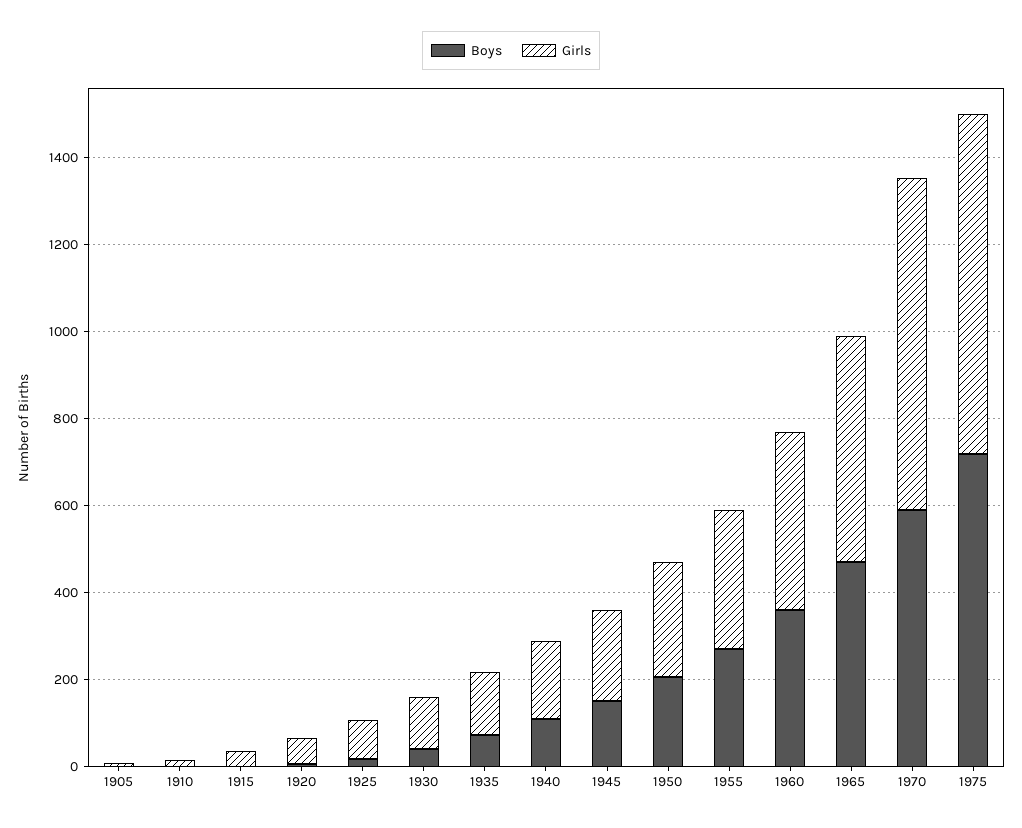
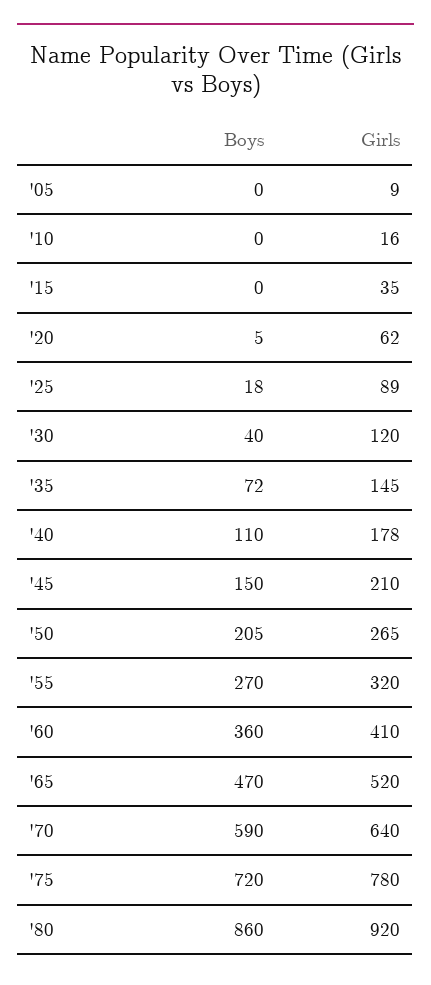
Girls, 1970: 750 -> 640
Boys, '80: none -> 860
Girls, '80: none -> 920

